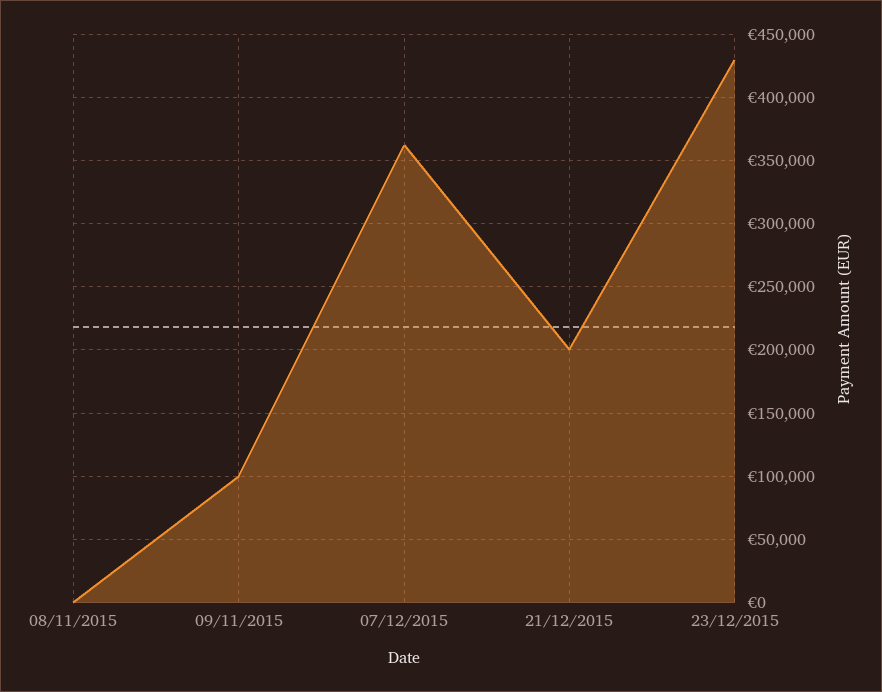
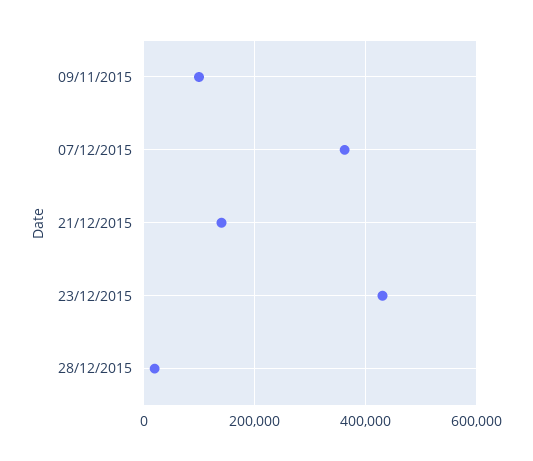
08/11/2015: 0 -> none
21/12/2015: 200000 -> 140000
28/12/2015: none -> 20000

